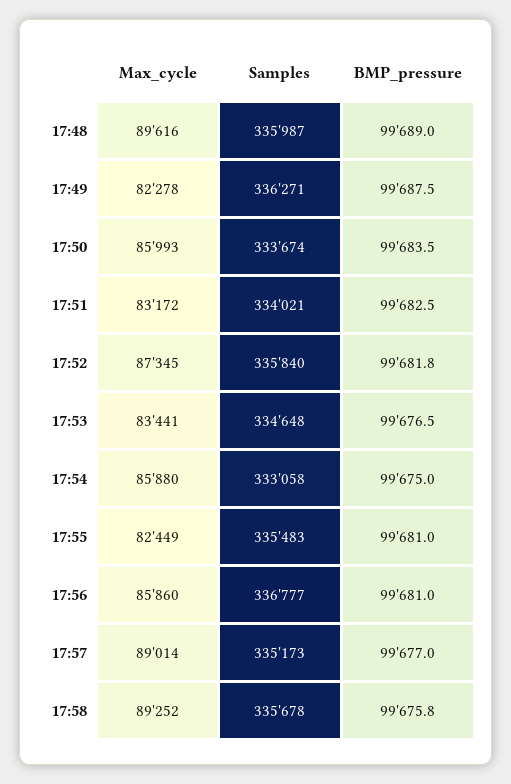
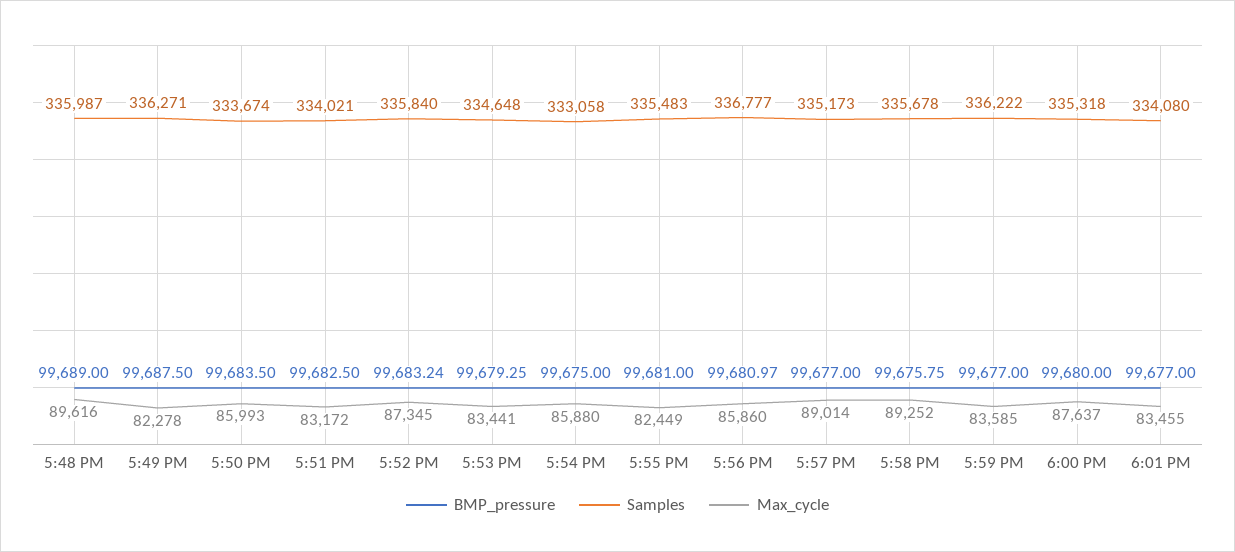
BMP_pressure, 17:52: 99681.8 -> 99683.24
BMP_pressure, 17:53: 99676.5 -> 99679.25
BMP_pressure, 5:59 PM: none -> 99677
Samples, 5:59 PM: none -> 336222
Max_cycle, 5:59 PM: none -> 83585
BMP_pressure, 6:00 PM: none -> 99680
Samples, 6:00 PM: none -> 335318
Max_cycle, 6:00 PM: none -> 87637
BMP_pressure, 6:01 PM: none -> 99677
Samples, 6:01 PM: none -> 334080
Max_cycle, 6:01 PM: none -> 83455

